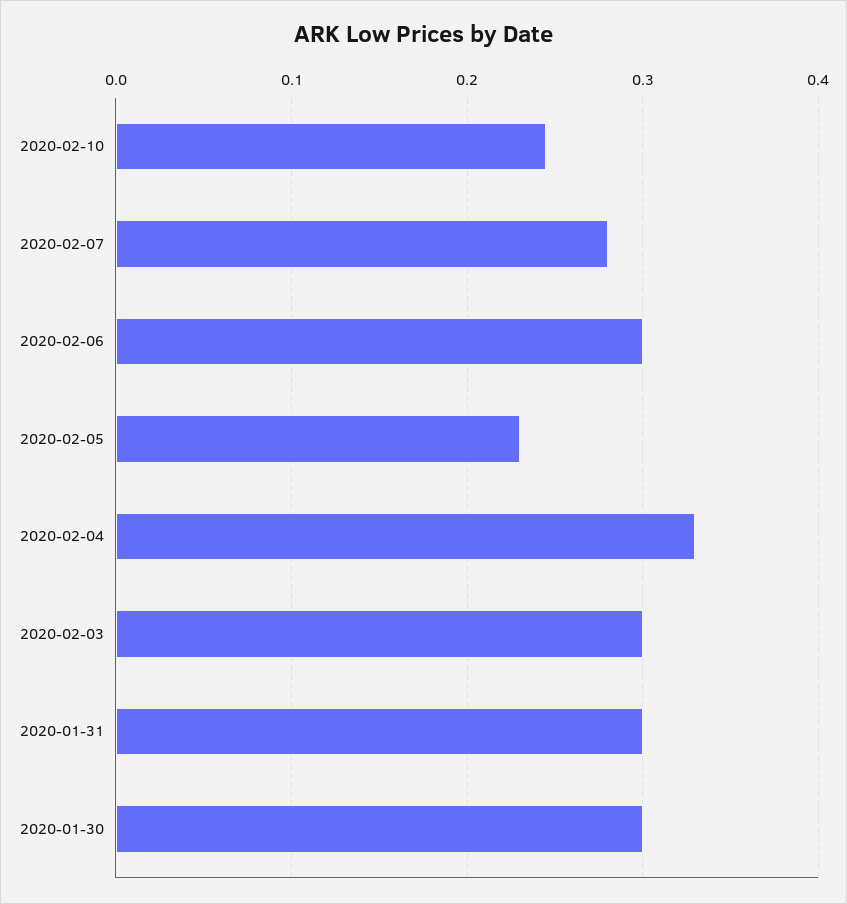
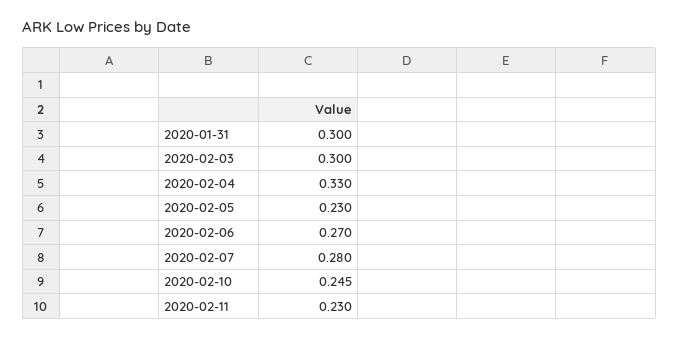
2020-02-06: 0.3 -> 0.27
2020-01-30: 0.3 -> none
2020-02-11: none -> 0.23

